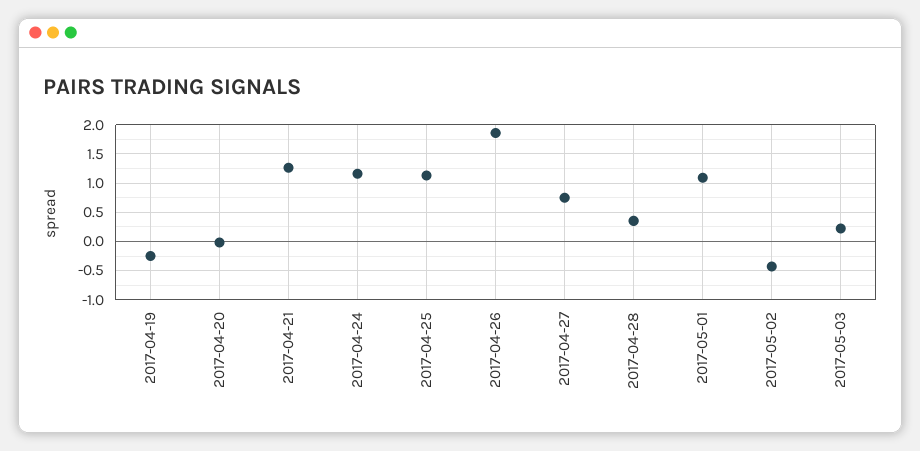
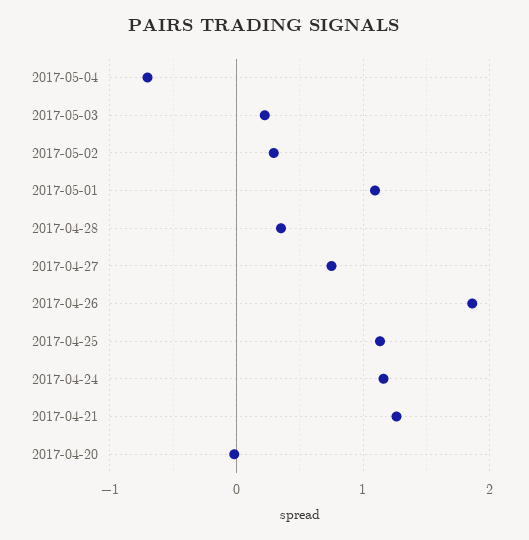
2017-04-19: -0.25 -> none
2017-05-02: -0.5 -> 0.3
2017-05-04: none -> -0.7

